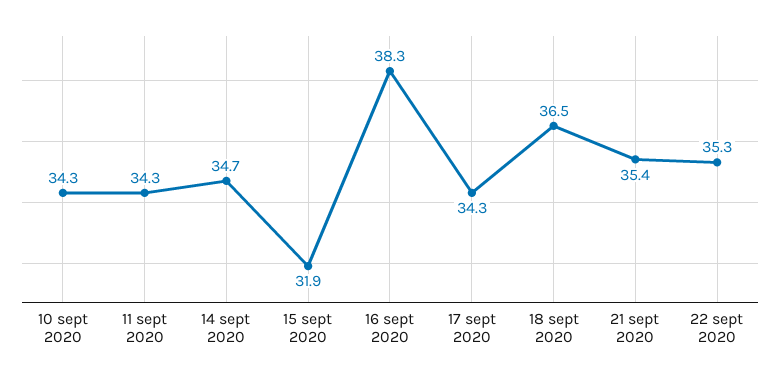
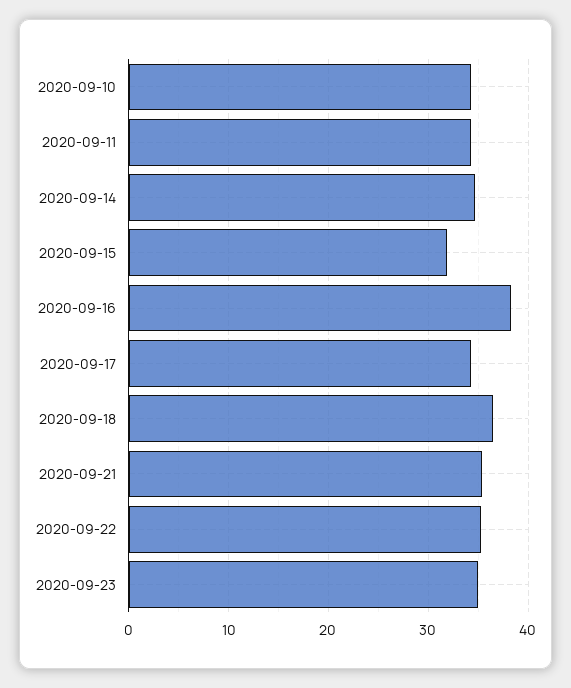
2020-09-23: none -> 35

